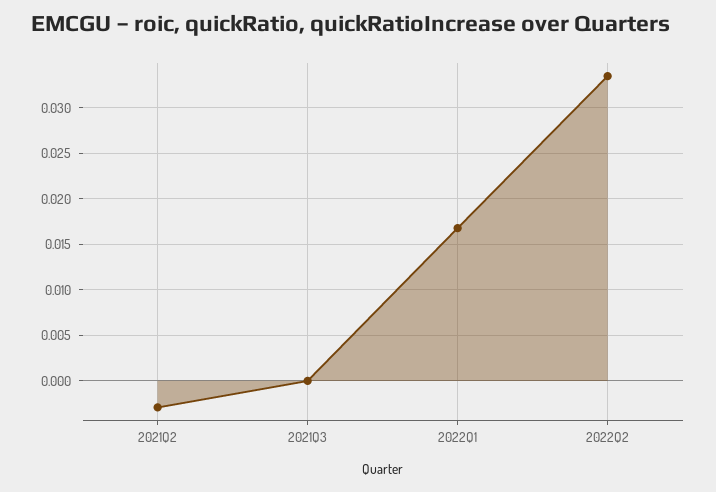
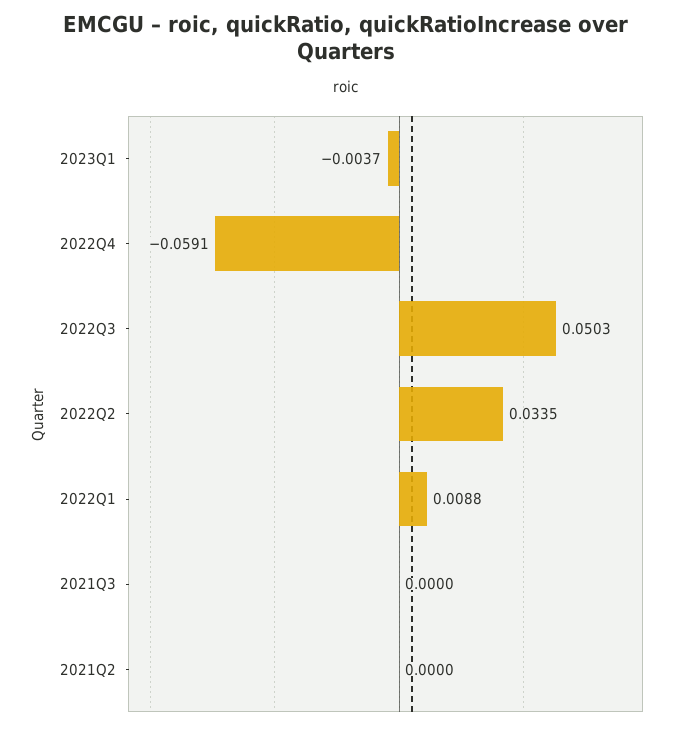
2021Q2: -0.003 -> 0
2022Q1: 0.017 -> 0.0088
2023Q1: none -> -0.0037
2022Q4: none -> -0.0591
2022Q3: none -> 0.0503

